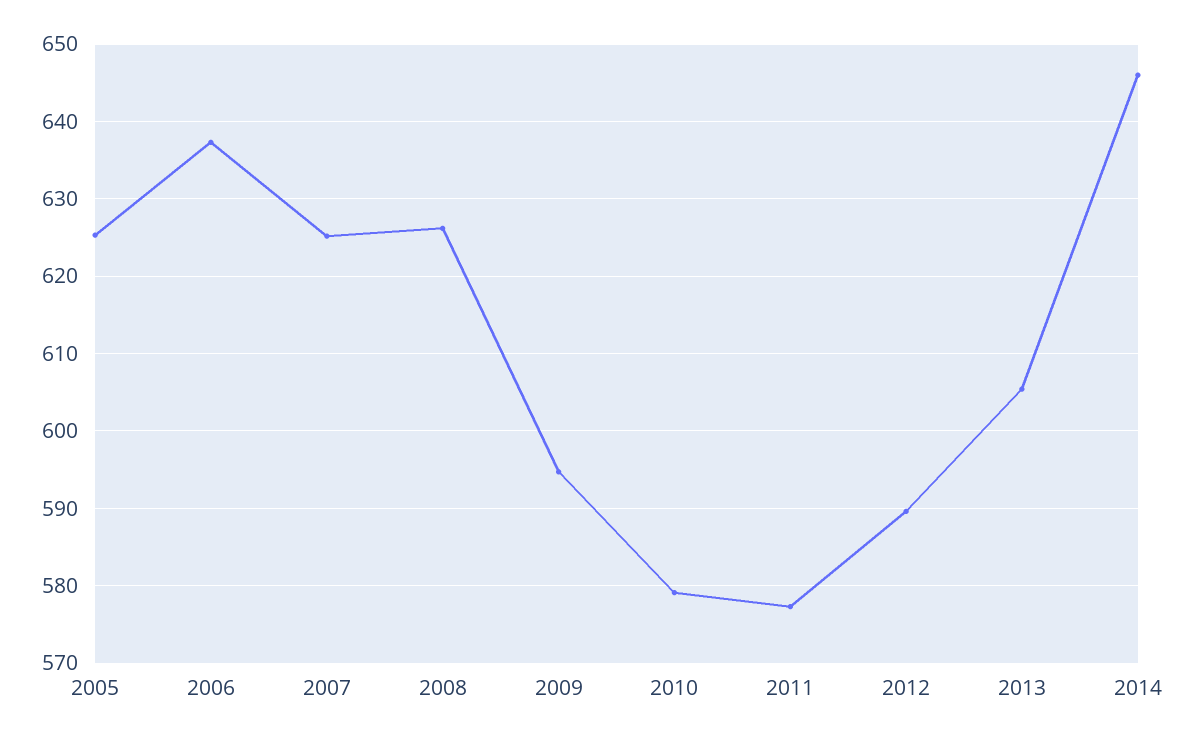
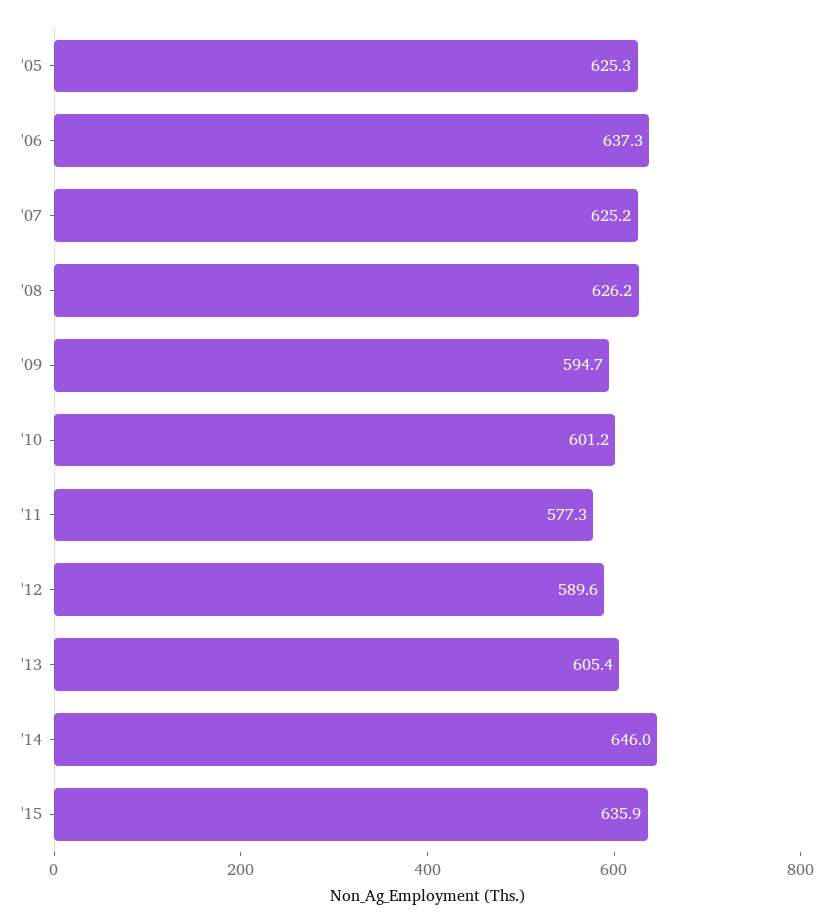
2010: 579 -> 601.2
'15: none -> 635.9

